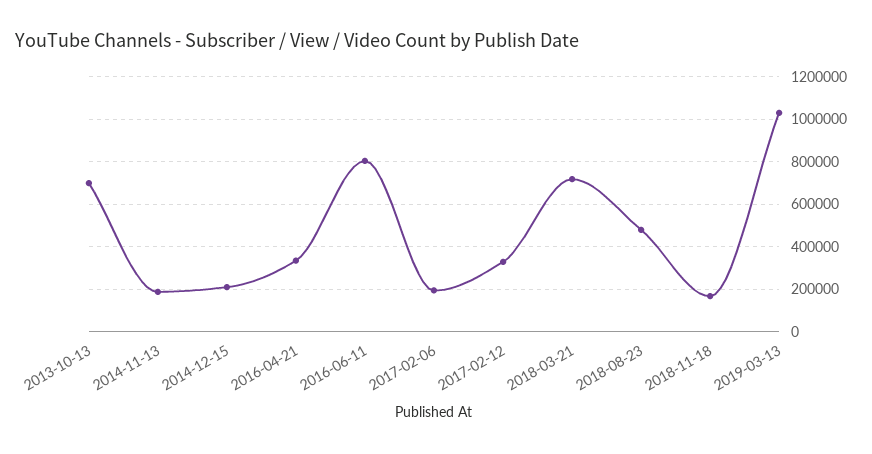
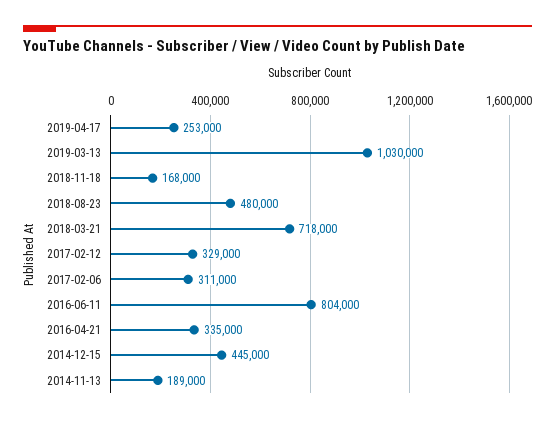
2013-10-13: 700000 -> none
2014-12-15: 200000 -> 445000
2017-02-06: 200000 -> 311000
2019-04-17: none -> 253000

